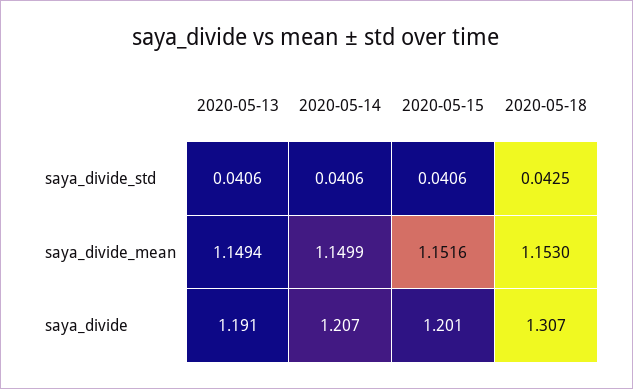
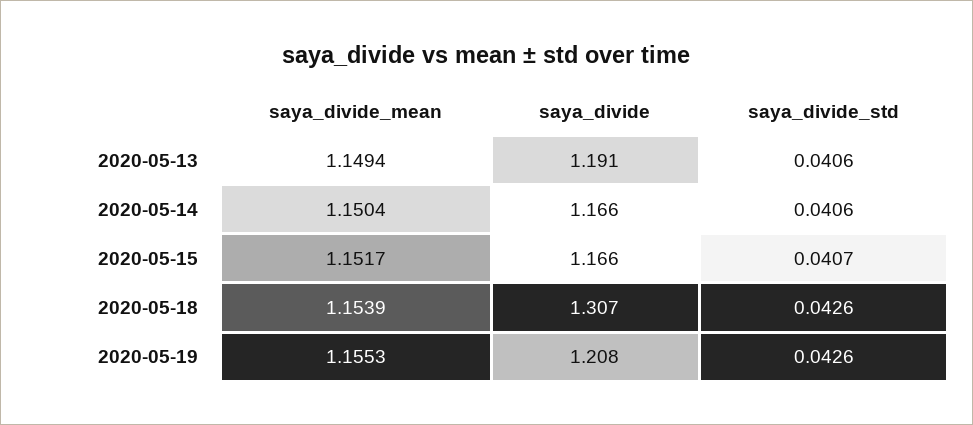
2020-05-15, saya_divide_std: 0.0406 -> 0.0407
2020-05-18, saya_divide_std: 0.0425 -> 0.0426
2020-05-14, saya_divide_mean: 1.1499 -> 1.1504
2020-05-15, saya_divide_mean: 1.1516 -> 1.1517
2020-05-18, saya_divide_mean: 1.153 -> 1.1539
2020-05-14, saya_divide: 1.207 -> 1.166
2020-05-15, saya_divide: 1.201 -> 1.166
2020-05-19, saya_divide_mean: none -> 1.1553
2020-05-19, saya_divide: none -> 1.208
2020-05-19, saya_divide_std: none -> 0.0426

